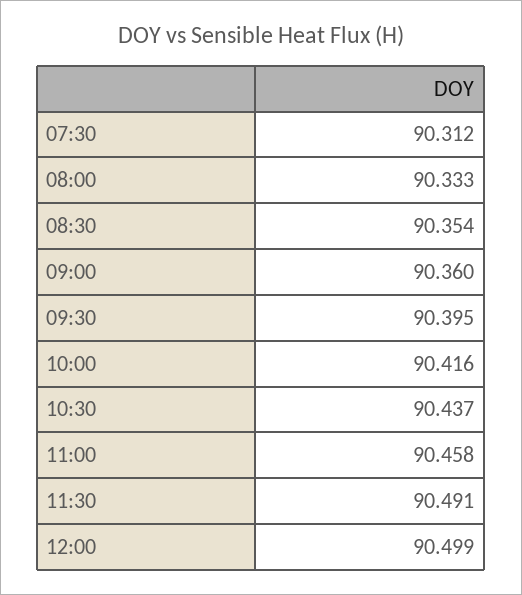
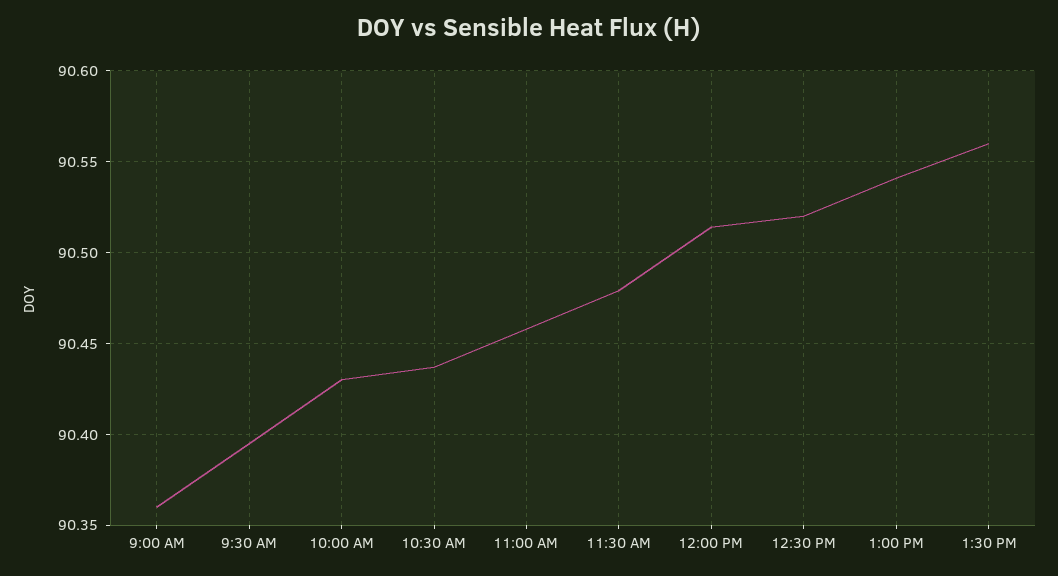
07:30: 90.312 -> none
08:00: 90.333 -> none
08:30: 90.354 -> none
10:00: 90.416 -> 90.43
11:30: 90.491 -> 90.48
12:00: 90.499 -> 90.515
12:30 PM: none -> 90.52
1:00 PM: none -> 90.54
1:30 PM: none -> 90.56

